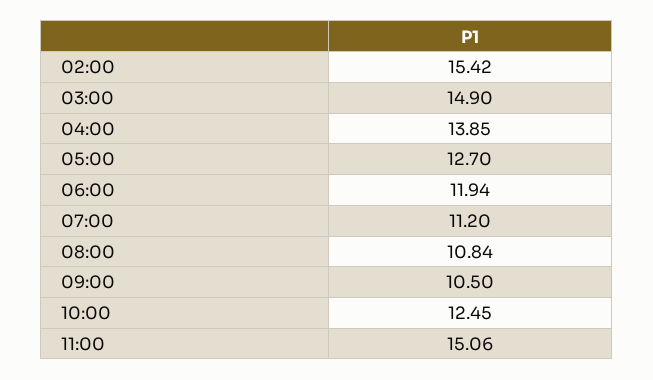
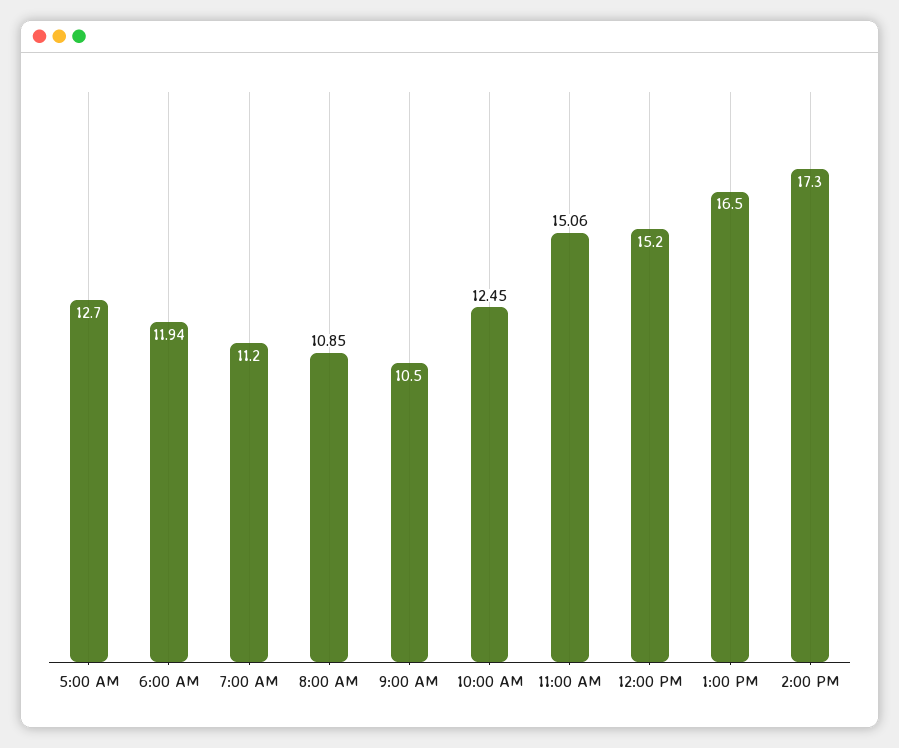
02:00: 15.42 -> none
03:00: 14.9 -> none
04:00: 13.85 -> none
08:00: 10.84 -> 10.85
12:00 PM: none -> 15.2
1:00 PM: none -> 16.5
2:00 PM: none -> 17.3

